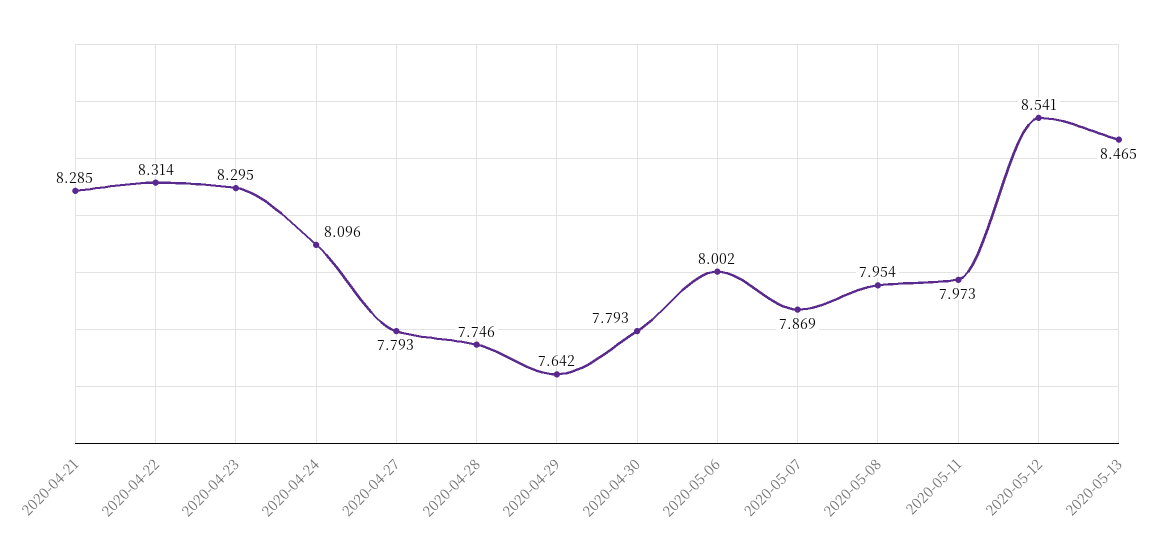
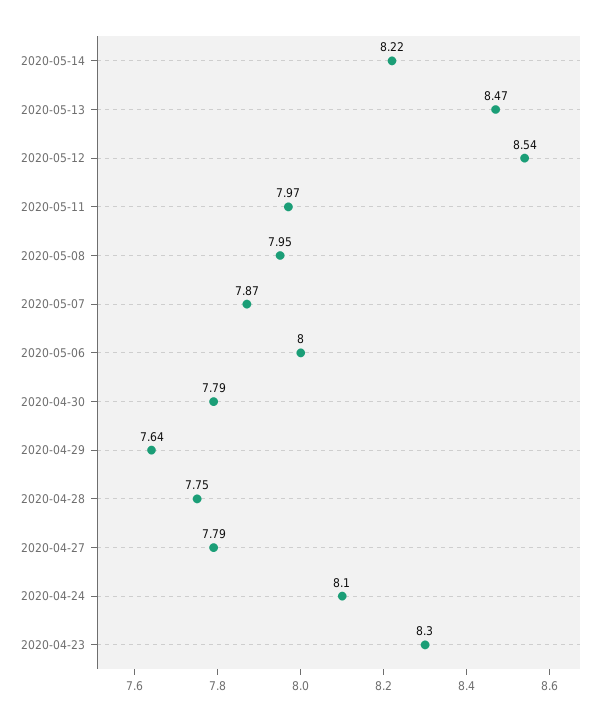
2020-04-21: 8.285 -> none
2020-04-22: 8.314 -> none
2020-05-14: none -> 8.22

